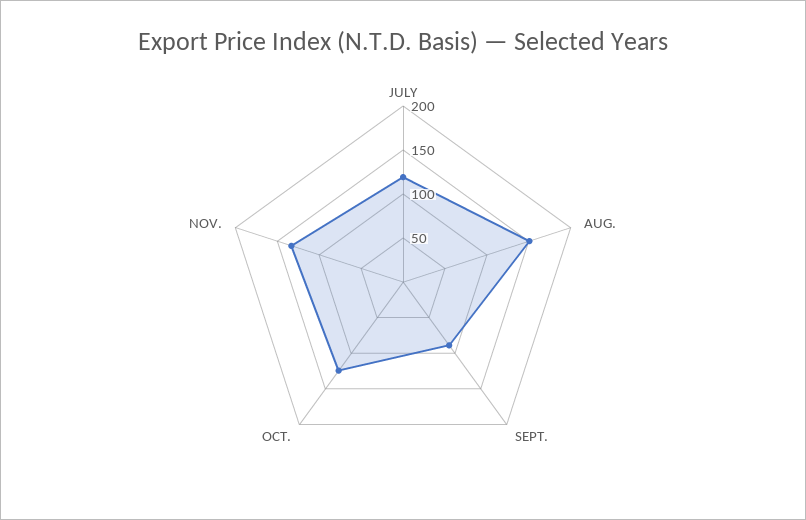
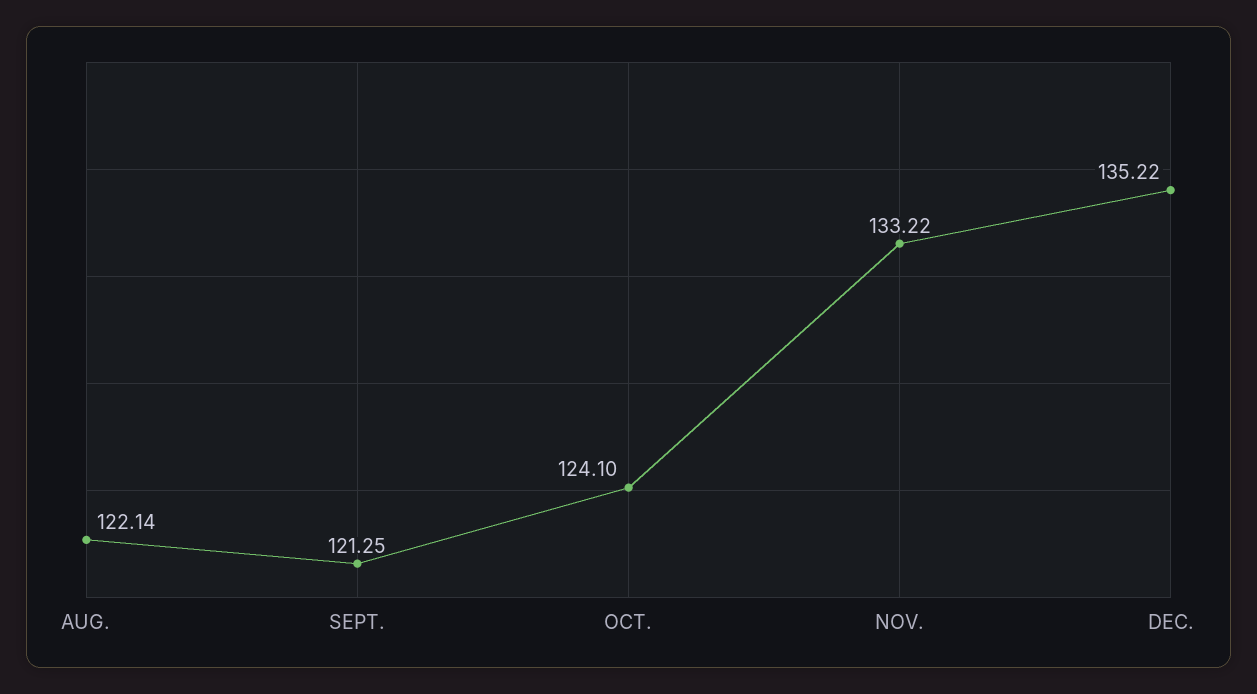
JULY: 120 -> none
AUG.: 150 -> 122.14
SEPT.: 90 -> 121.25
DEC.: none -> 135.22

